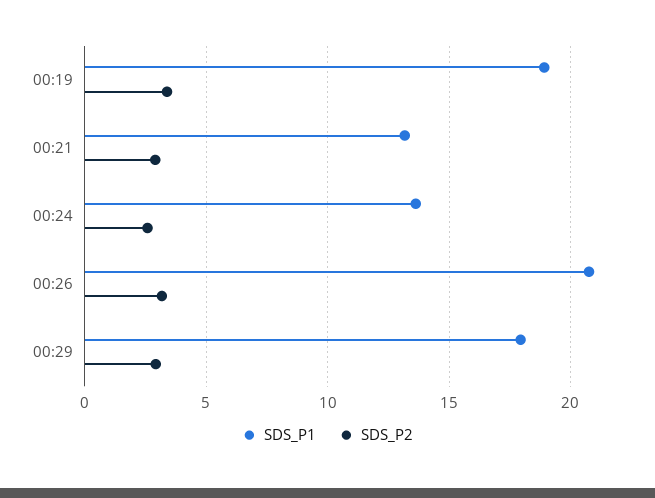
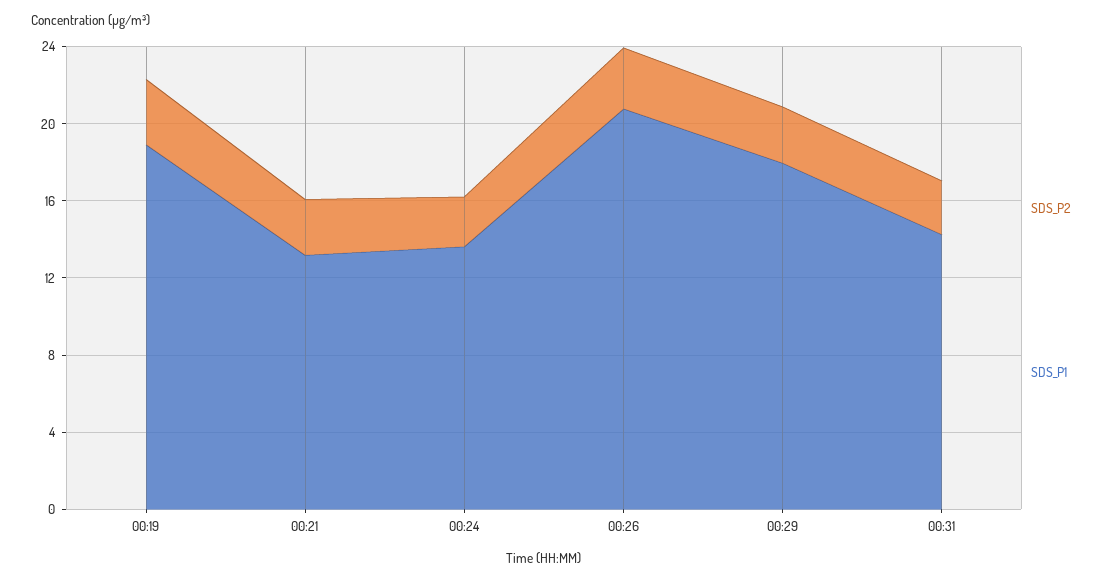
SDS_P2, 00:31: none -> 3
SDS_P1, 00:31: none -> 14

